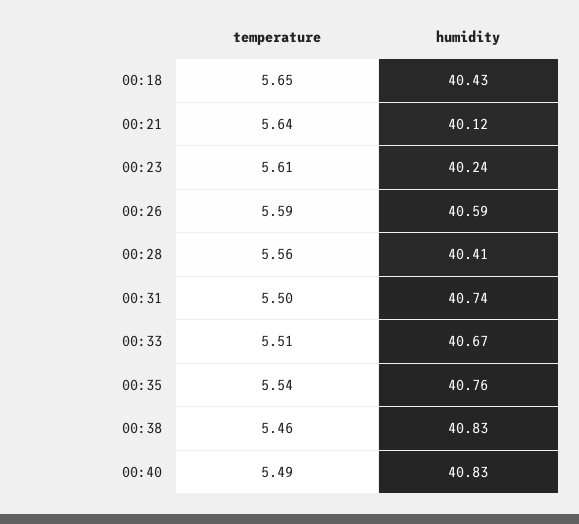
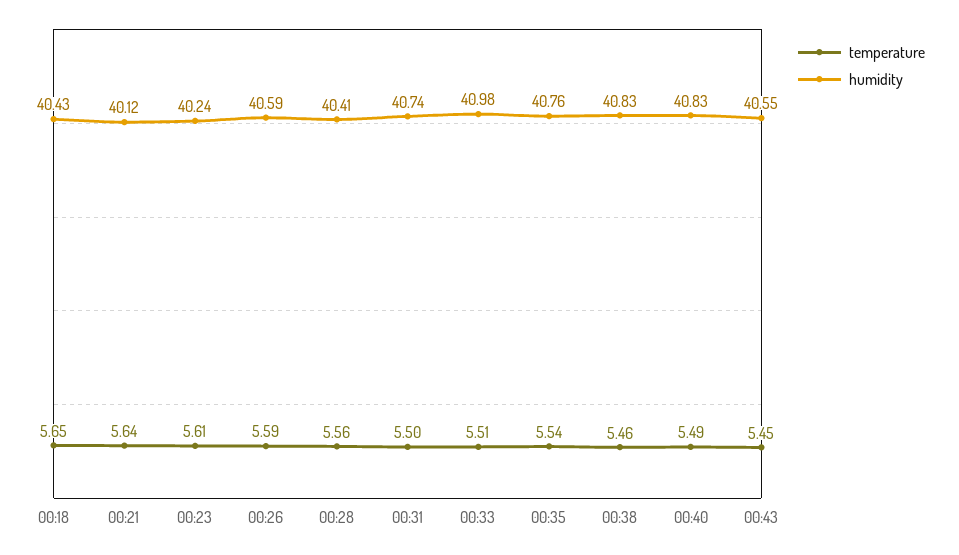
humidity, 00:33: 40.67 -> 40.98
temperature, 00:43: none -> 5.45
humidity, 00:43: none -> 40.55

